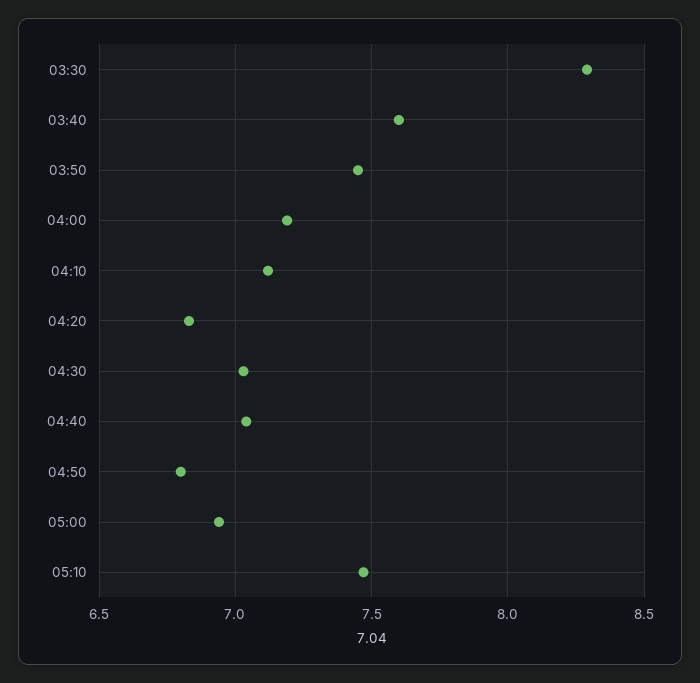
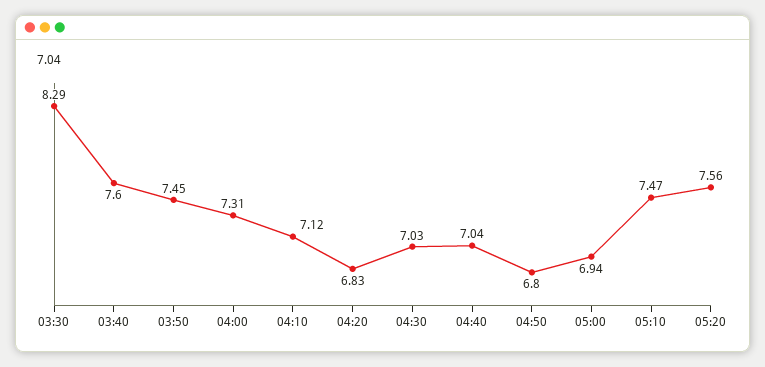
04:00: 7.2 -> 7.31
05:20: none -> 7.56

